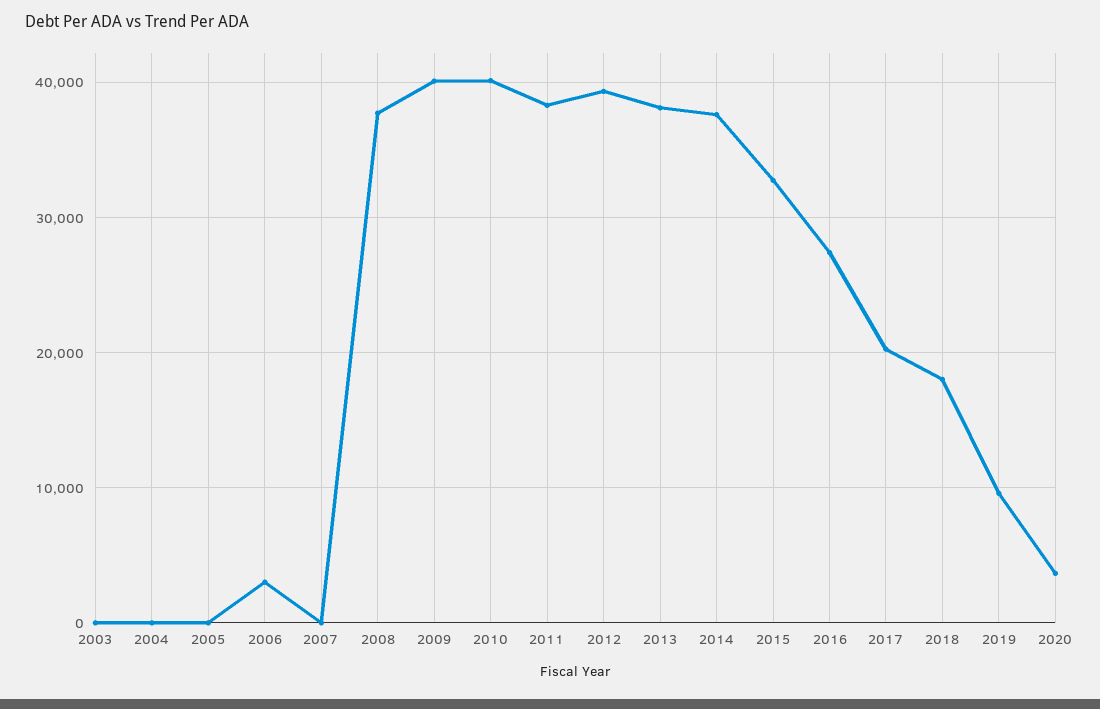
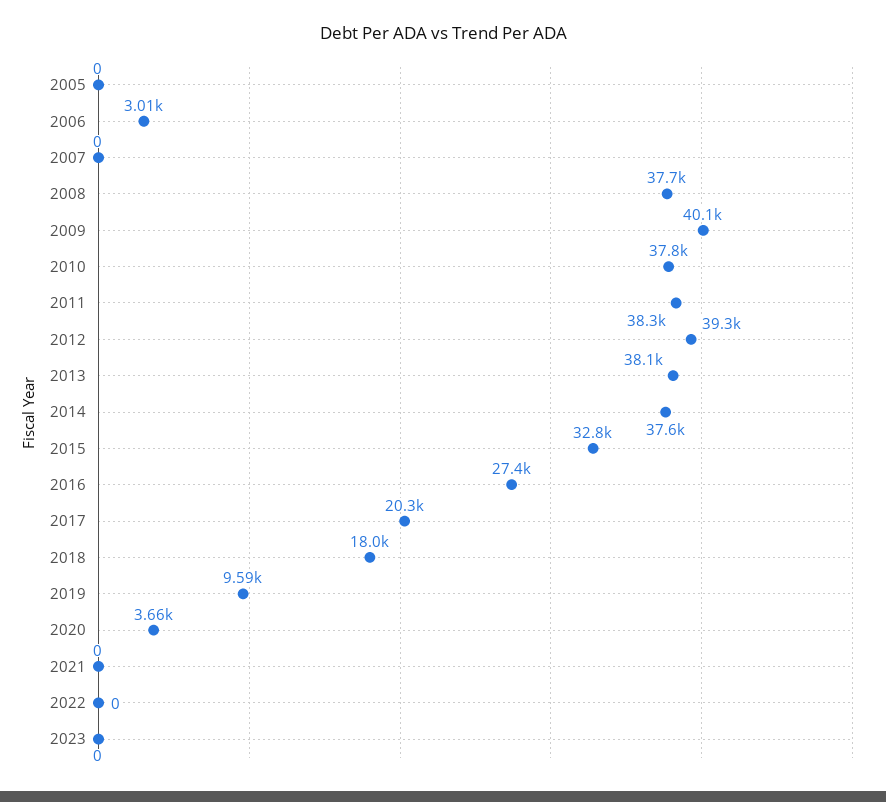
2003: 0 -> none
2004: 0 -> none
2010: 40000 -> 37800
2021: none -> 0
2022: none -> 0
2023: none -> 0

